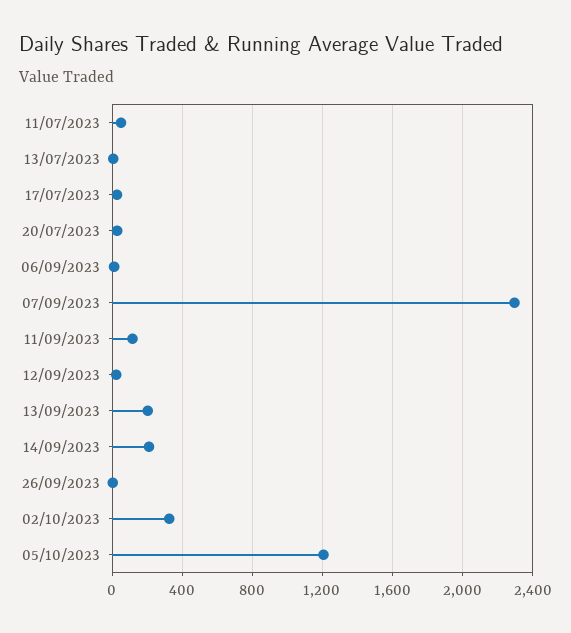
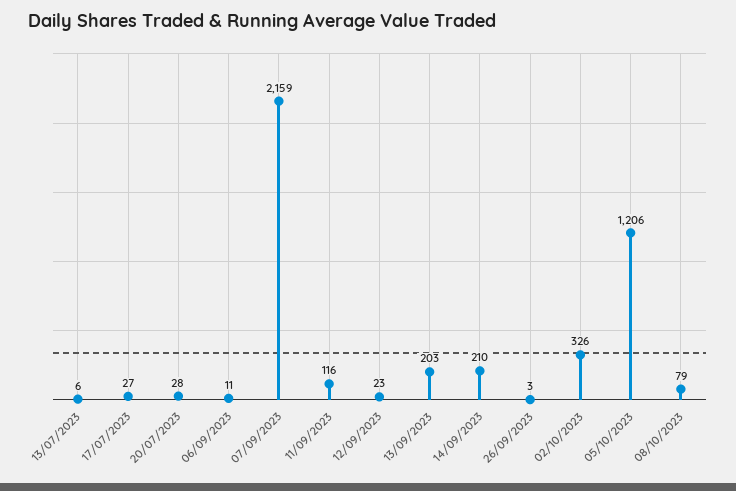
11/07/2023: 50 -> none
07/09/2023: 2300 -> 2159
08/10/2023: none -> 79

